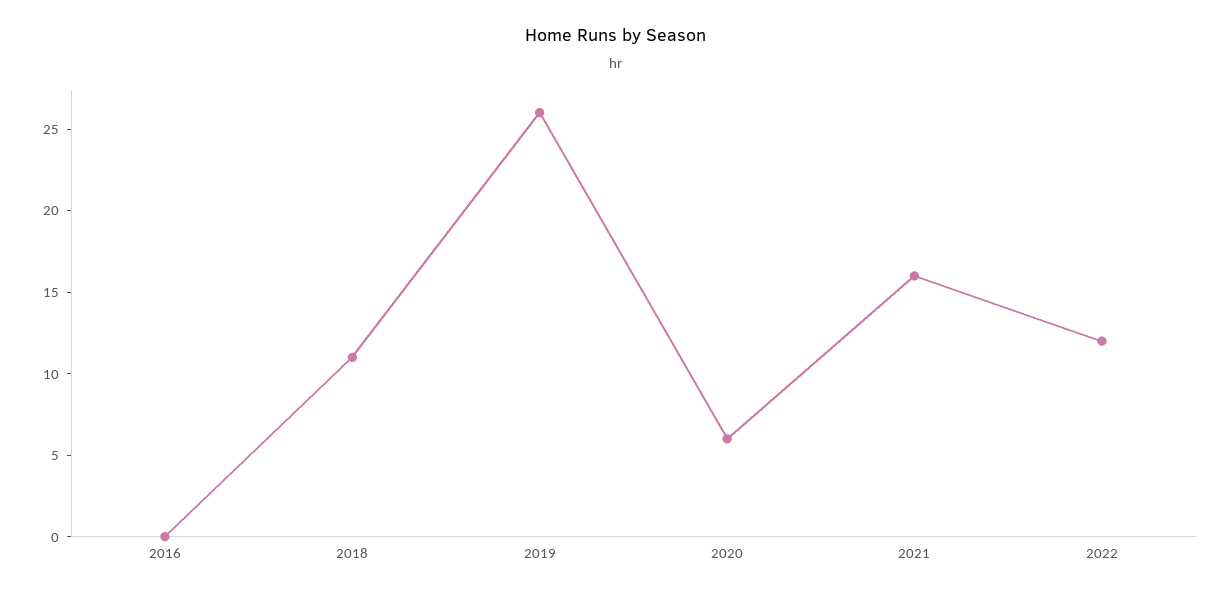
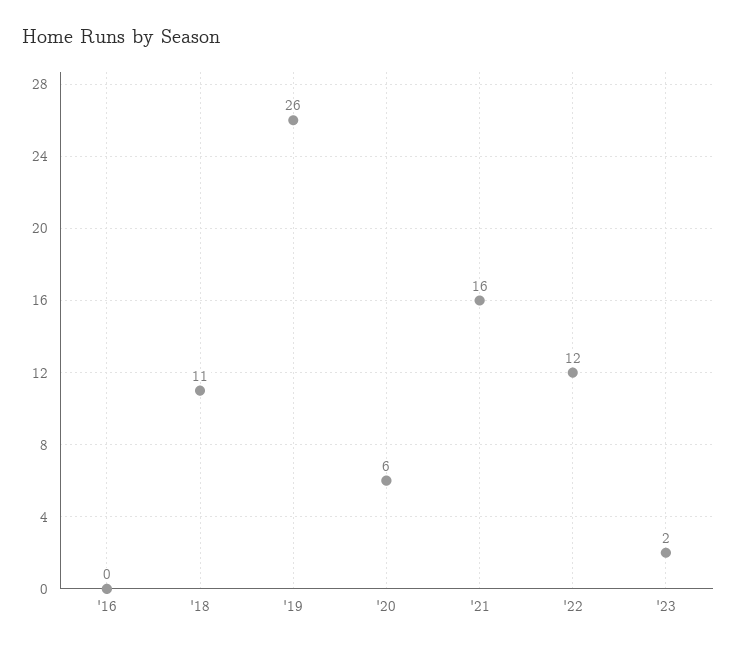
'23: none -> 2

